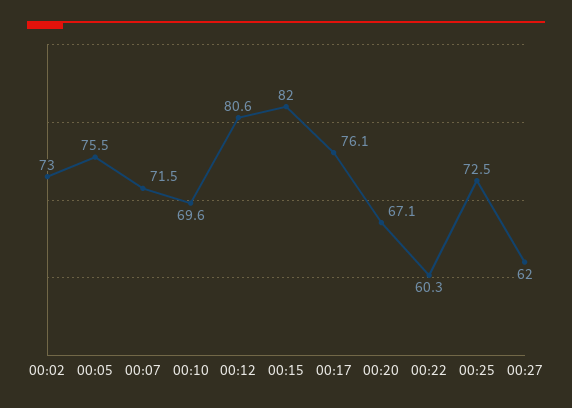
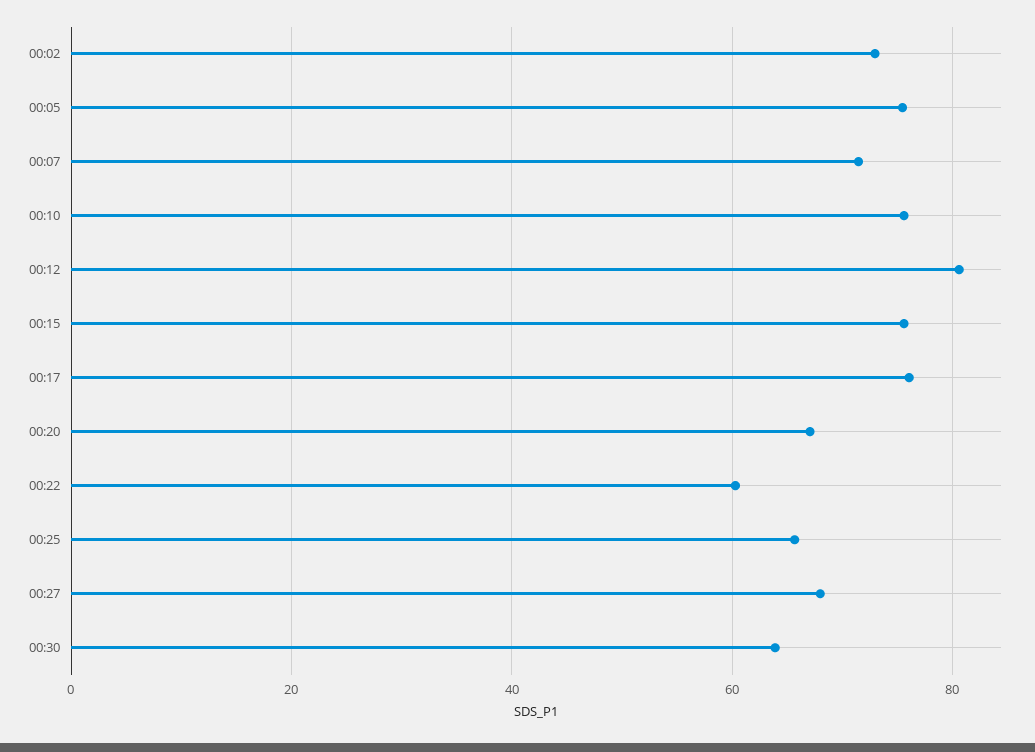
00:10: 69.6 -> 76
00:15: 82 -> 76
00:25: 72.5 -> 66
00:27: 62 -> 68
00:30: none -> 64

